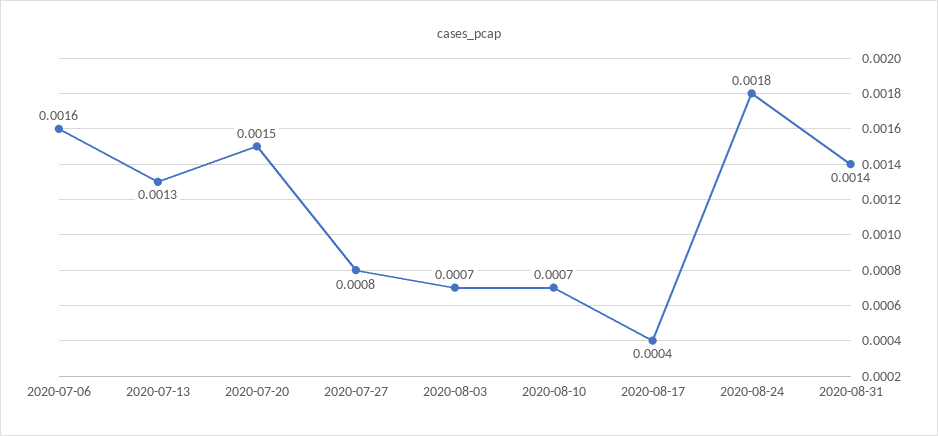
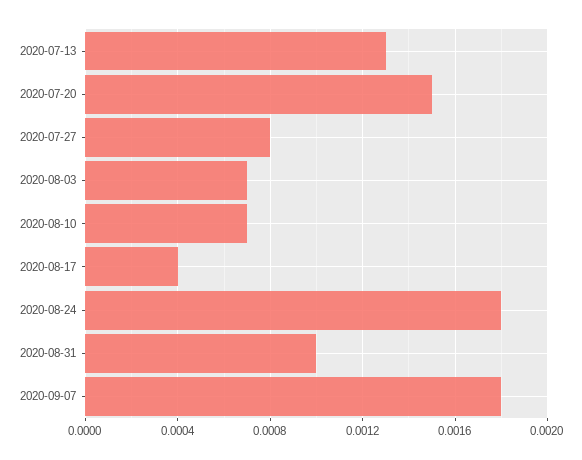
2020-07-06: 0.0016 -> none
2020-08-31: 0.0014 -> 0.001
2020-09-07: none -> 0.0018

